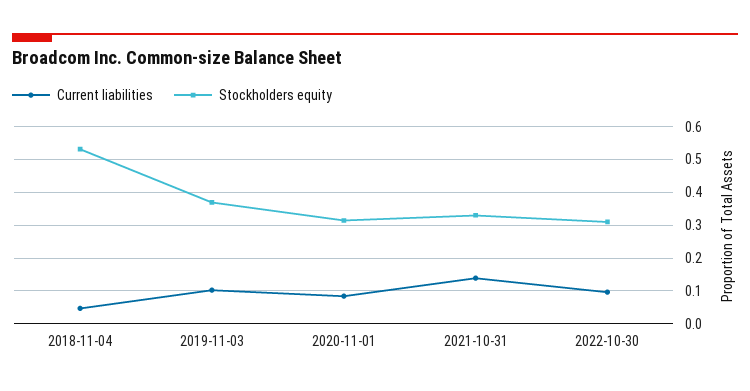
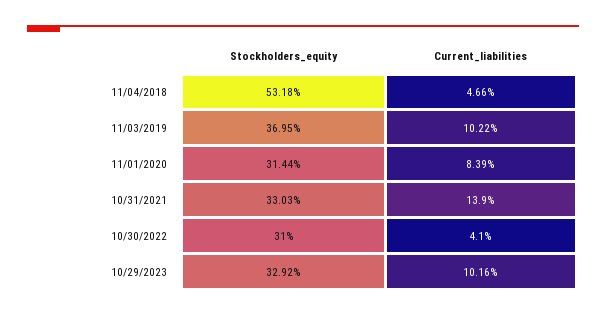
Current liabilities, 2022-10-30: 0.1 -> 0.041
Stockholders equity, 10/29/2023: none -> 0.3292
Current liabilities, 10/29/2023: none -> 0.1016

